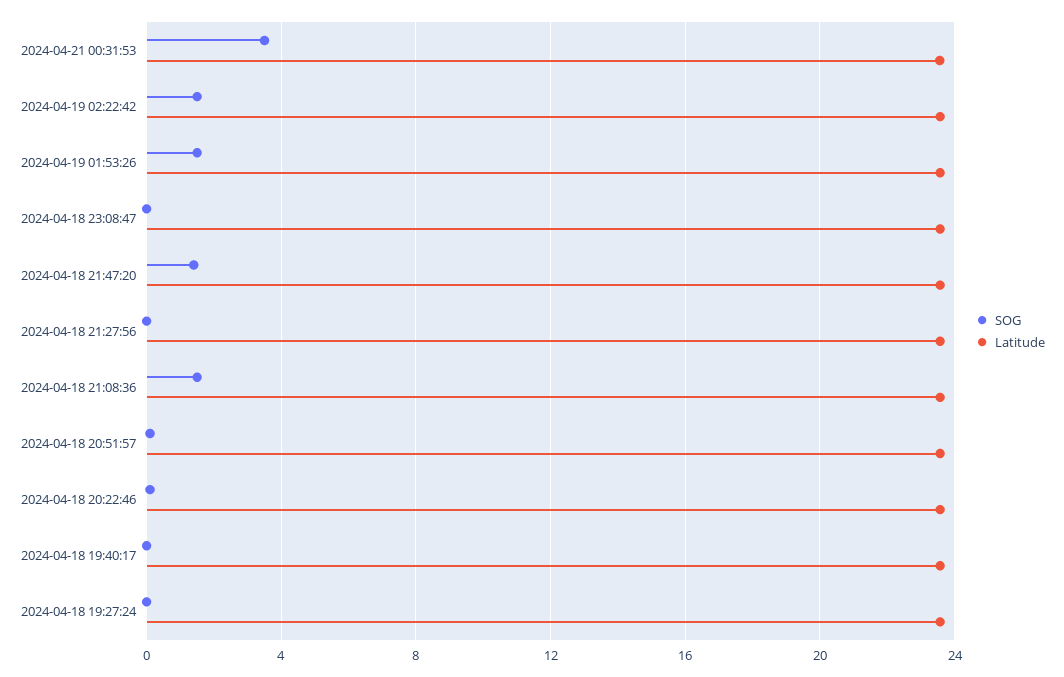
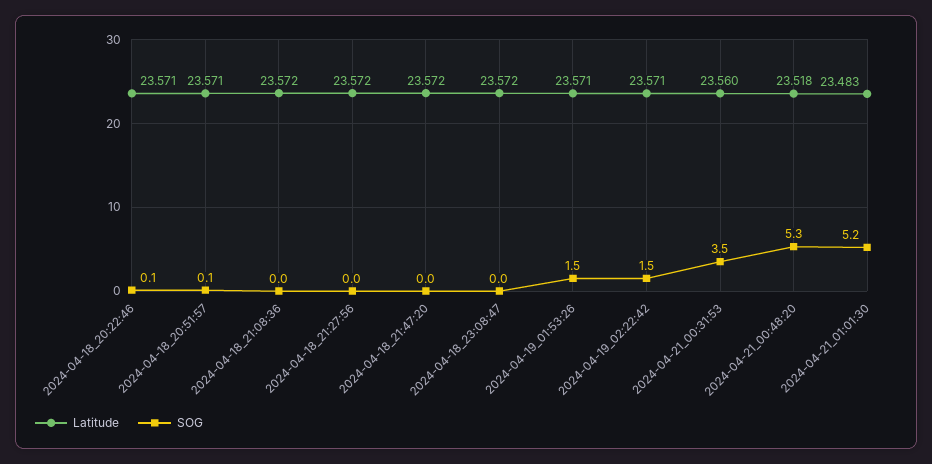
SOG, 2024-04-18 21:47:20: 1.5 -> 0
SOG, 2024-04-18 21:08:36: 1.5 -> 0
SOG, 2024-04-18 19:40:17: 0 -> none
Latitude, 2024-04-18 19:40:17: 23.5 -> none
SOG, 2024-04-18 19:27:24: 0 -> none
Latitude, 2024-04-18 19:27:24: 23.5 -> none
Latitude, 2024-04-21_00:48:20: none -> 23.518
SOG, 2024-04-21_00:48:20: none -> 5.3
Latitude, 2024-04-21_01:01:30: none -> 23.483
SOG, 2024-04-21_01:01:30: none -> 5.2

